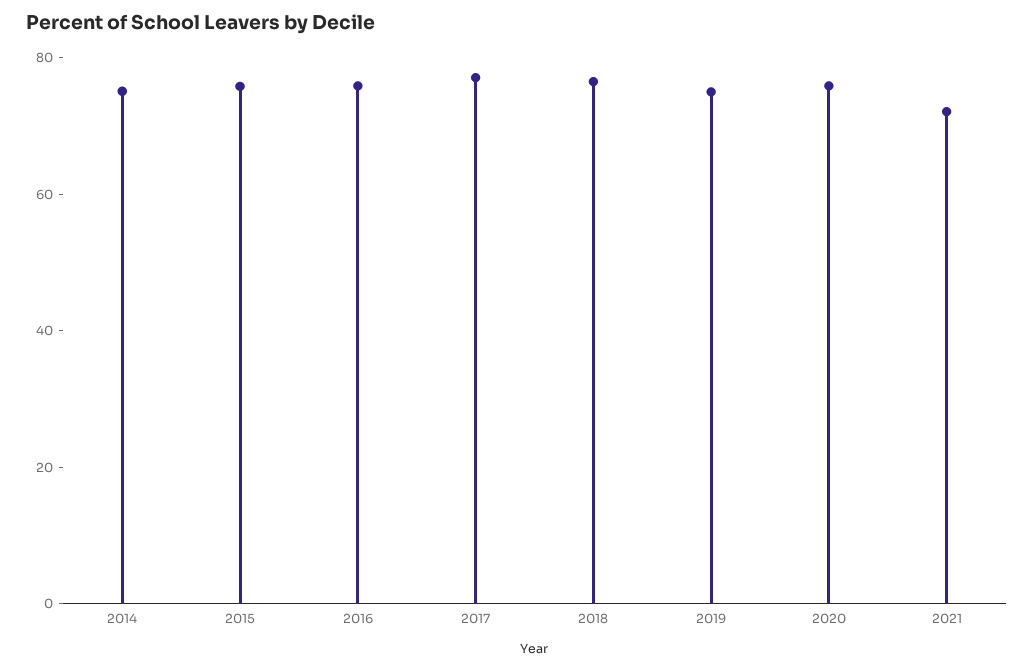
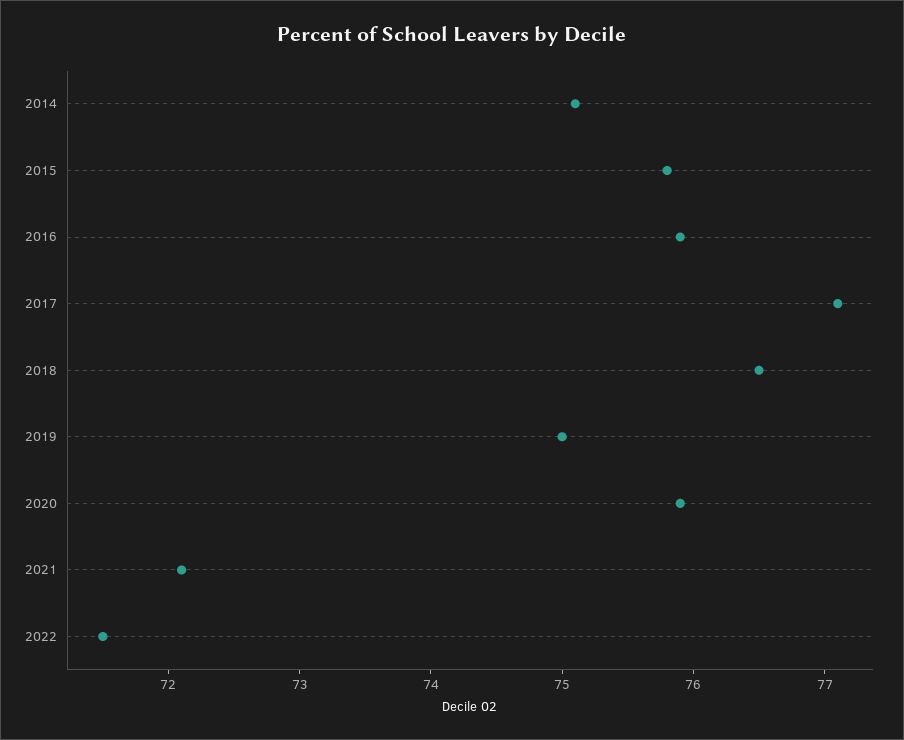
2022: none -> 71.5

